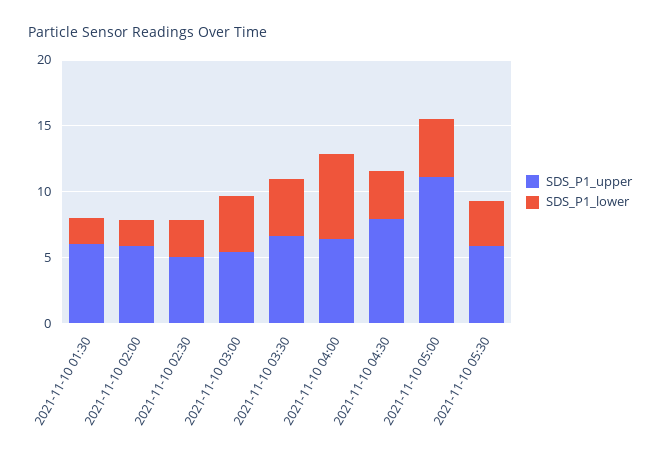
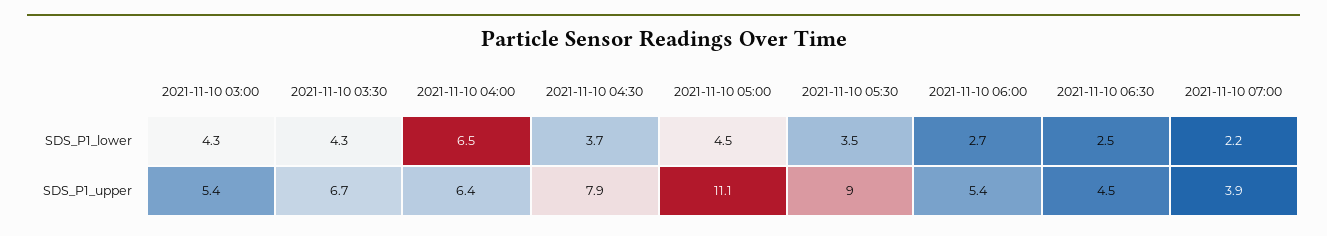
SDS_P1_upper, 2021-11-10 01:30: 6 -> none
SDS_P1_lower, 2021-11-10 01:30: 2 -> none
SDS_P1_upper, 2021-11-10 02:00: 6 -> none
SDS_P1_lower, 2021-11-10 02:00: 2 -> none
SDS_P1_upper, 2021-11-10 02:30: 5 -> none
SDS_P1_lower, 2021-11-10 02:30: 3 -> none
SDS_P1_upper, 2021-11-10 05:30: 6 -> 9
SDS_P1_lower, 2021-11-10 06:00: none -> 2.7
SDS_P1_lower, 2021-11-10 06:30: none -> 2.5
SDS_P1_lower, 2021-11-10 07:00: none -> 2.2
SDS_P1_upper, 2021-11-10 06:00: none -> 5.4
SDS_P1_upper, 2021-11-10 06:30: none -> 4.5
SDS_P1_upper, 2021-11-10 07:00: none -> 3.9

